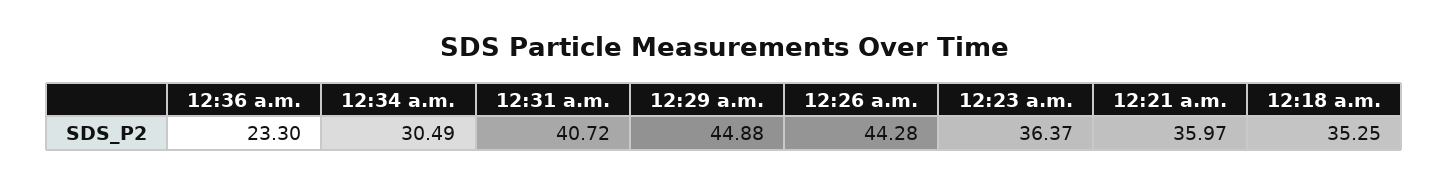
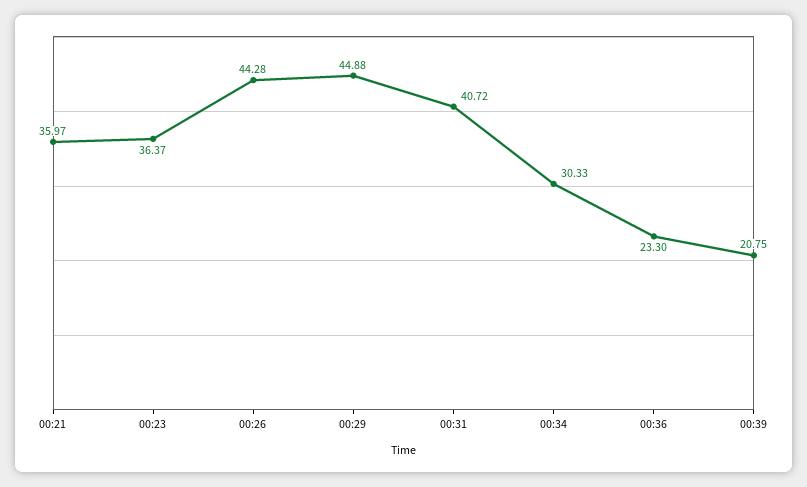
12:34 a.m.: 30.49 -> 30.33
12:18 a.m.: 35.25 -> none
00:39: none -> 20.75

